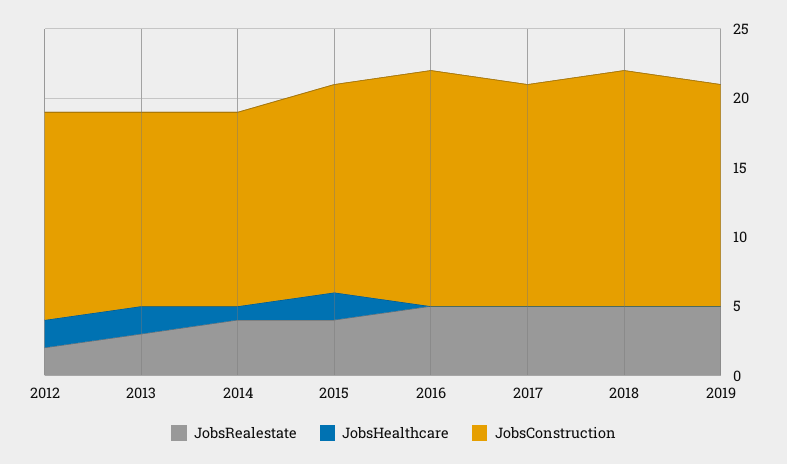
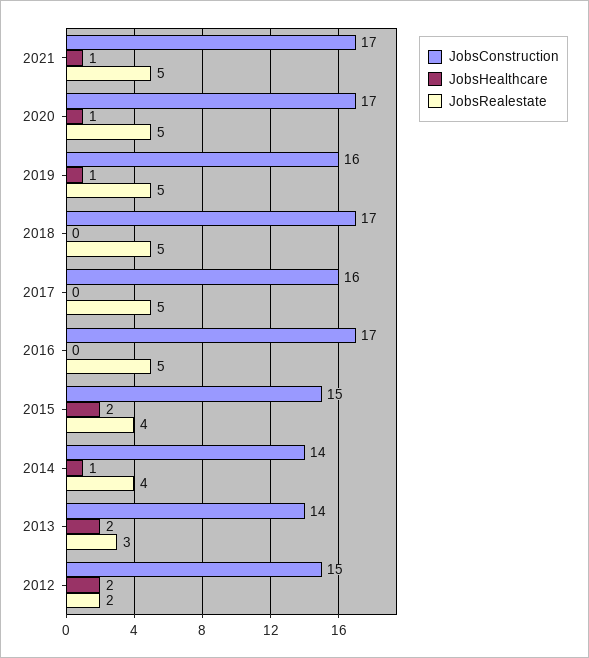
JobsHealthcare, 2019: 0 -> 1
JobsConstruction, 2021: none -> 17
JobsHealthcare, 2021: none -> 1
JobsRealestate, 2021: none -> 5
JobsConstruction, 2020: none -> 17
JobsHealthcare, 2020: none -> 1
JobsRealestate, 2020: none -> 5

